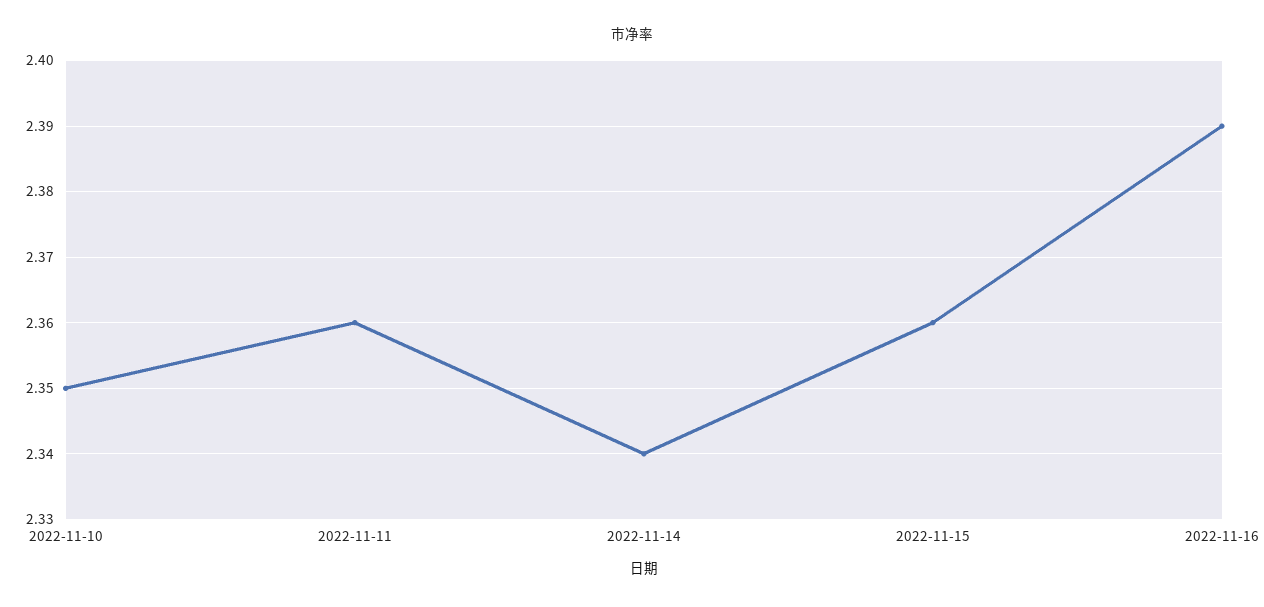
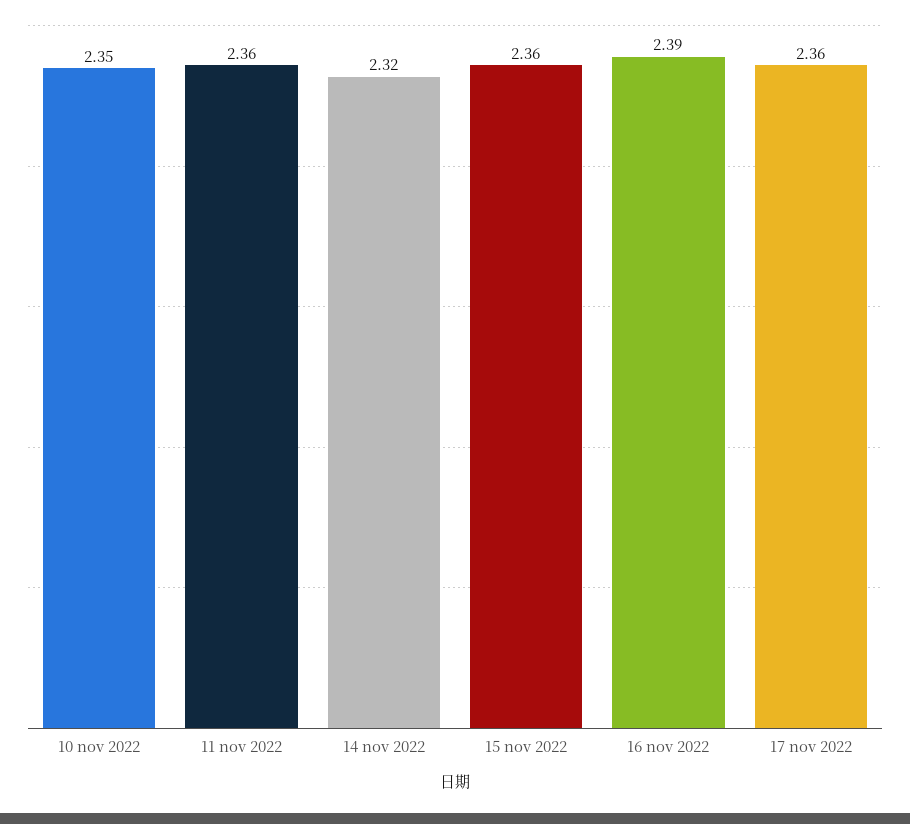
2022-11-14: 2.34 -> 2.32
17 nov 2022: none -> 2.36

